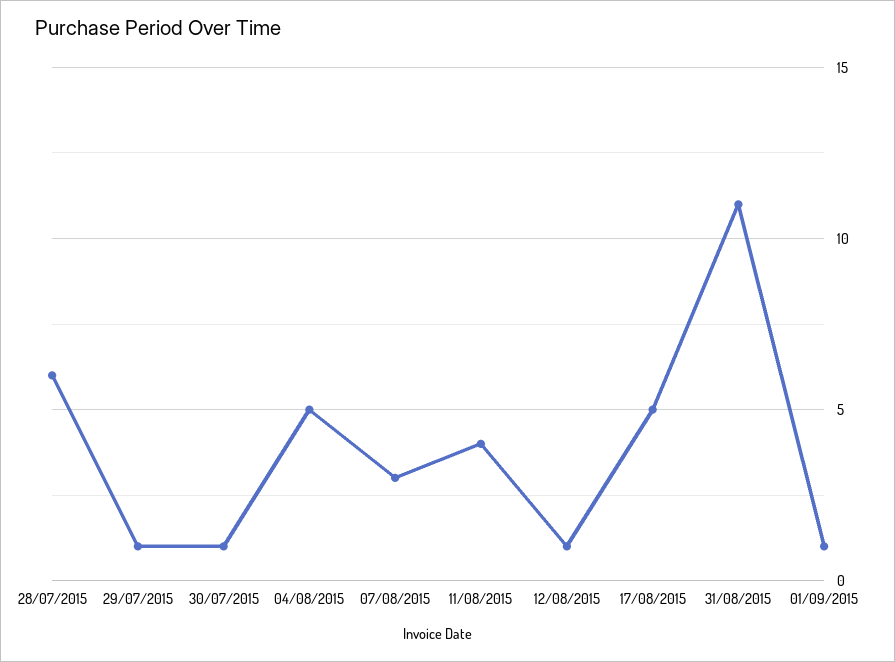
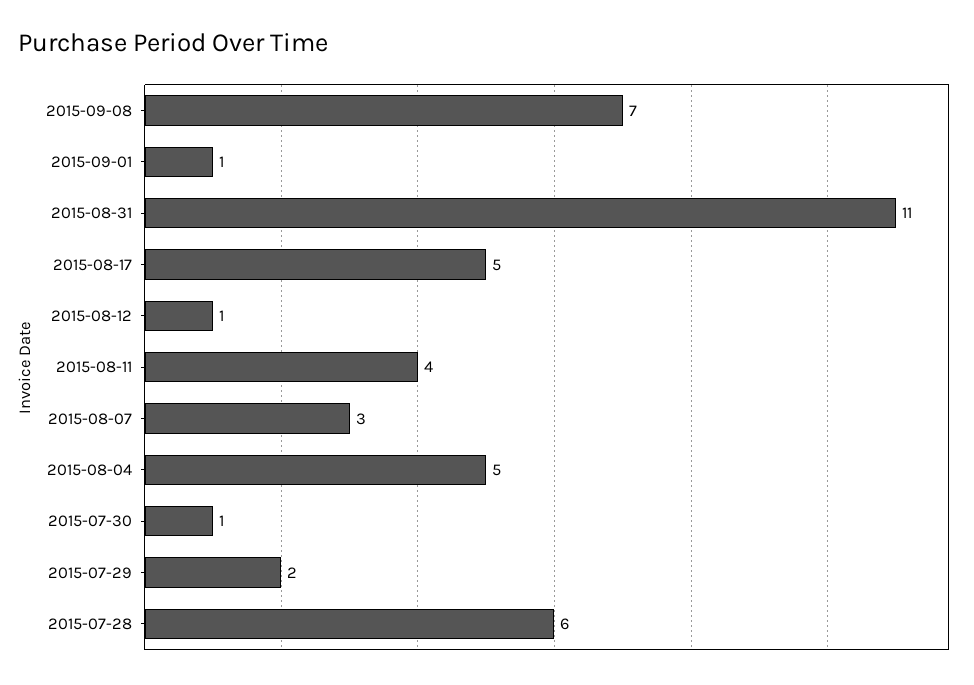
29/07/2015: 1 -> 2
2015-09-08: none -> 7

